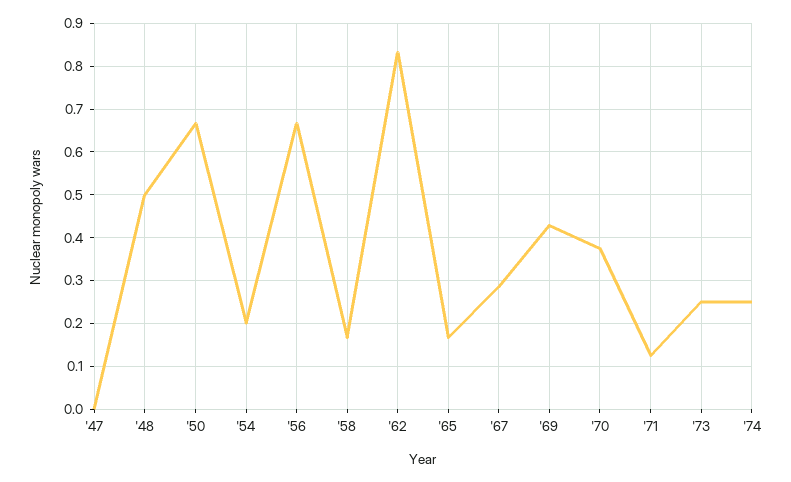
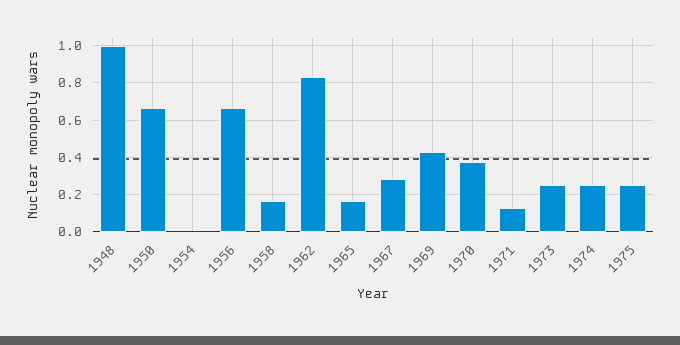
'47: 0 -> none
'48: 0.5 -> 1
'54: 0.2 -> 0
1975: none -> 0.25

